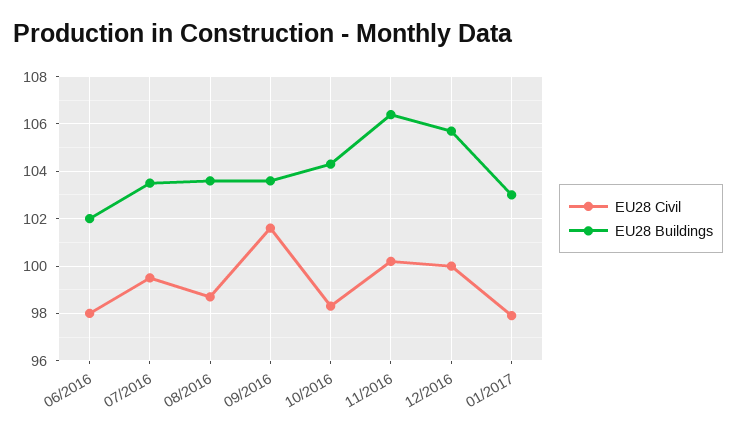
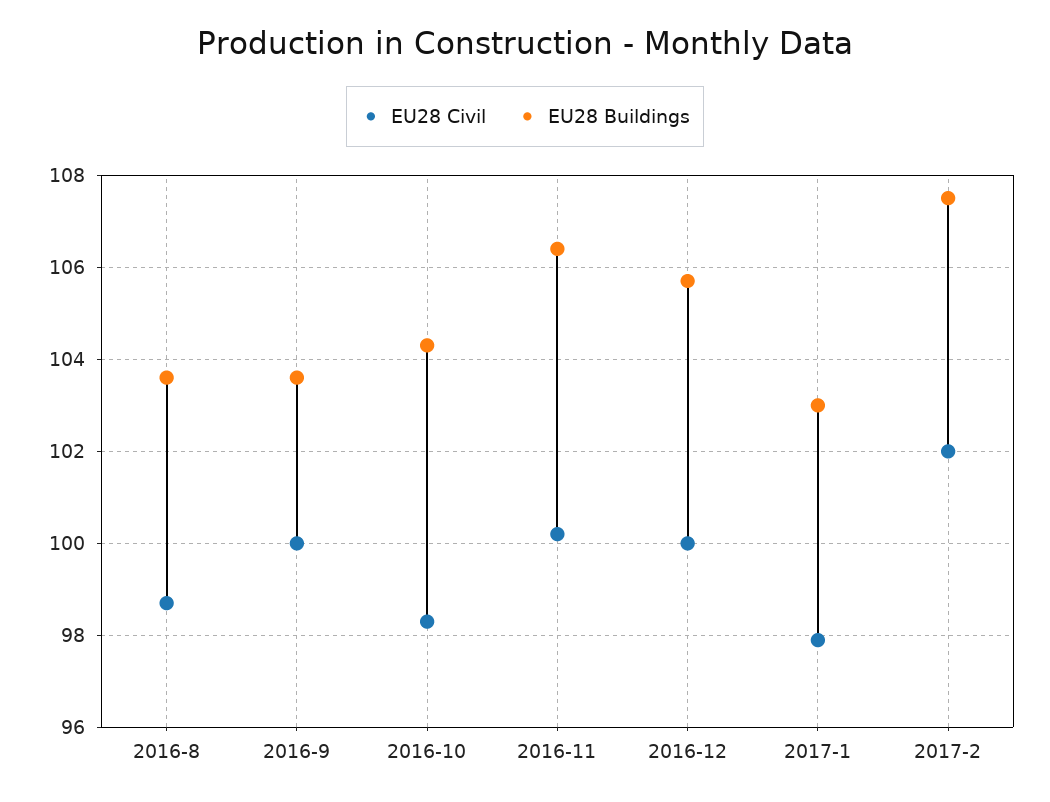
EU28 Civil, 06/2016: 98 -> none
EU28 Buildings, 06/2016: 102 -> none
EU28 Civil, 07/2016: 99.5 -> none
EU28 Buildings, 07/2016: 103.5 -> none
EU28 Civil, 09/2016: 101.5 -> 100
EU28 Civil, 2017-2: none -> 102
EU28 Buildings, 2017-2: none -> 107.5

